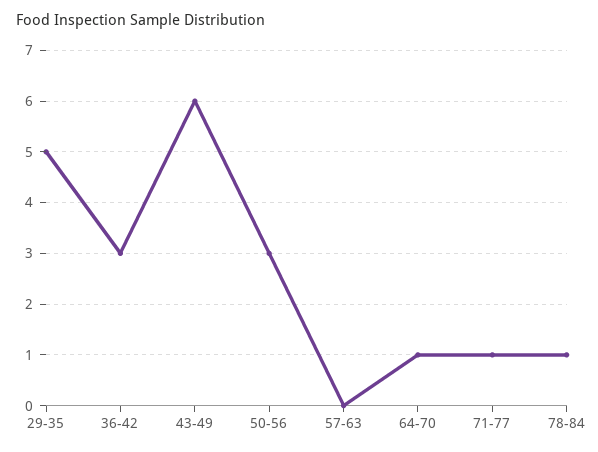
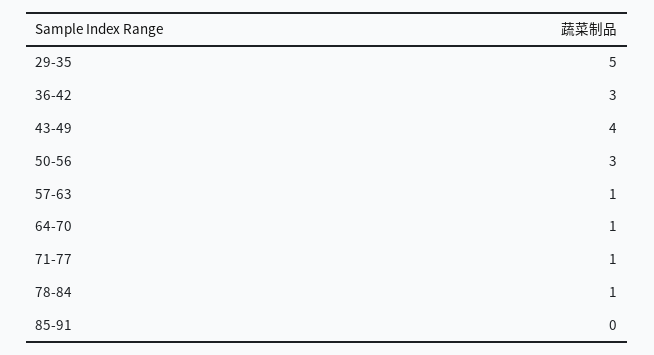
43-49: 6 -> 4
57-63: 0 -> 1
85-91: none -> 0

